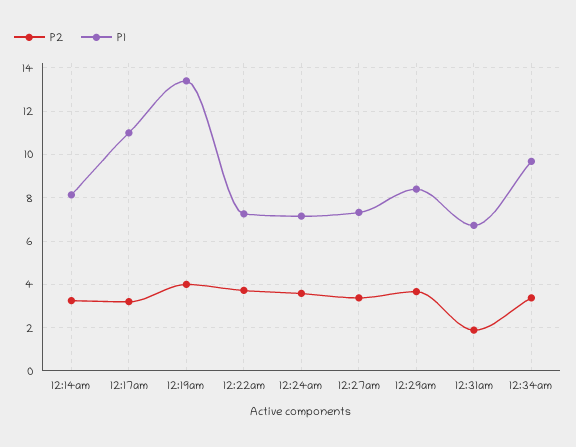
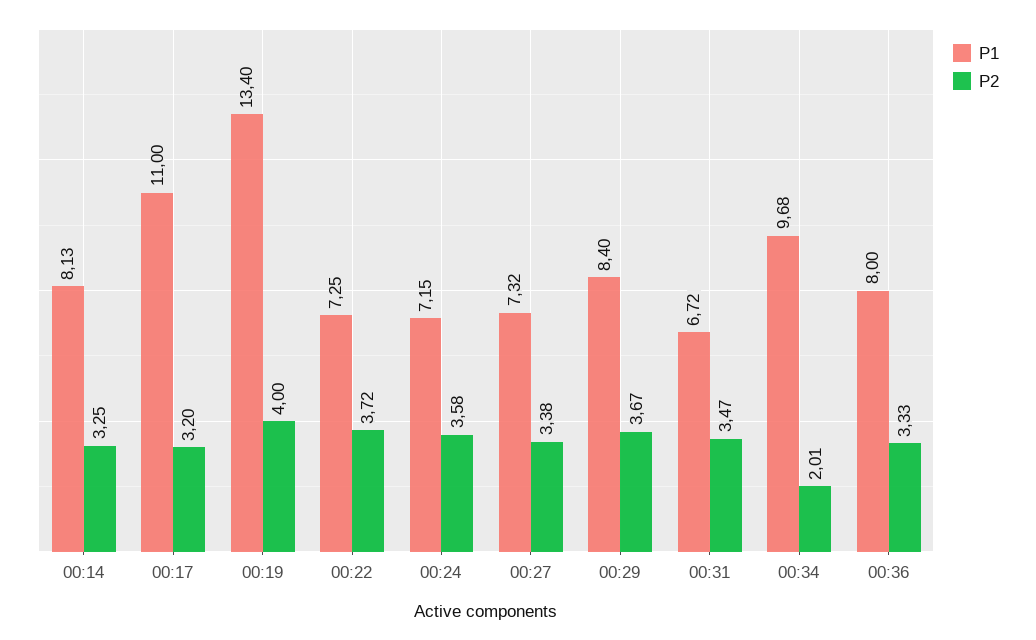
P2, 12:31am: 2 -> 3.47
P2, 12:34am: 3.5 -> 2.01
P1, 00:36: none -> 8
P2, 00:36: none -> 3.33

